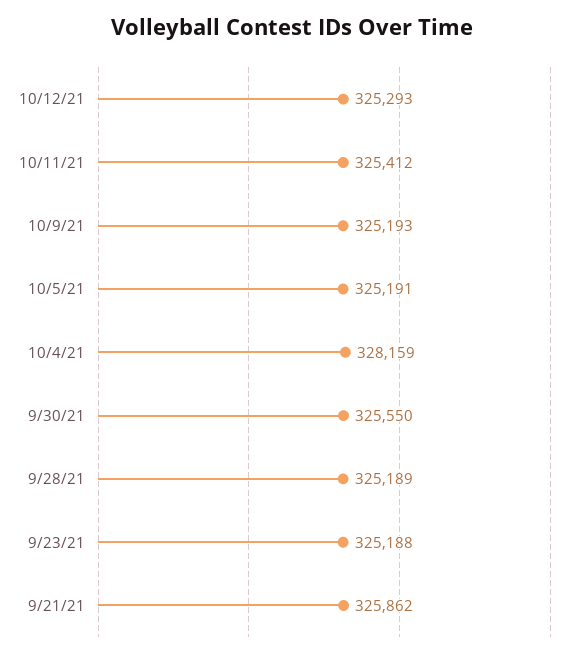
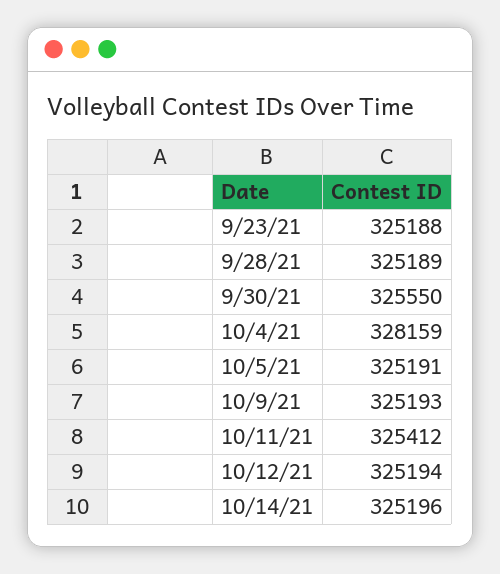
10/12/21: 325293 -> 325194
9/21/21: 325862 -> none
10/14/21: none -> 325196

